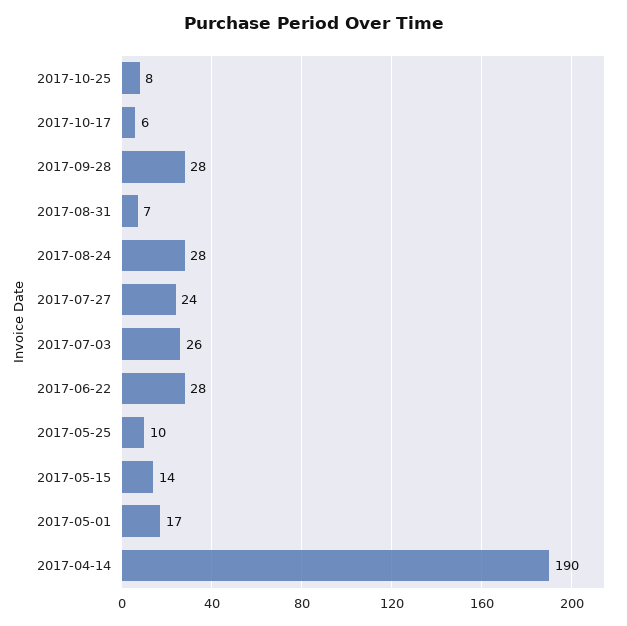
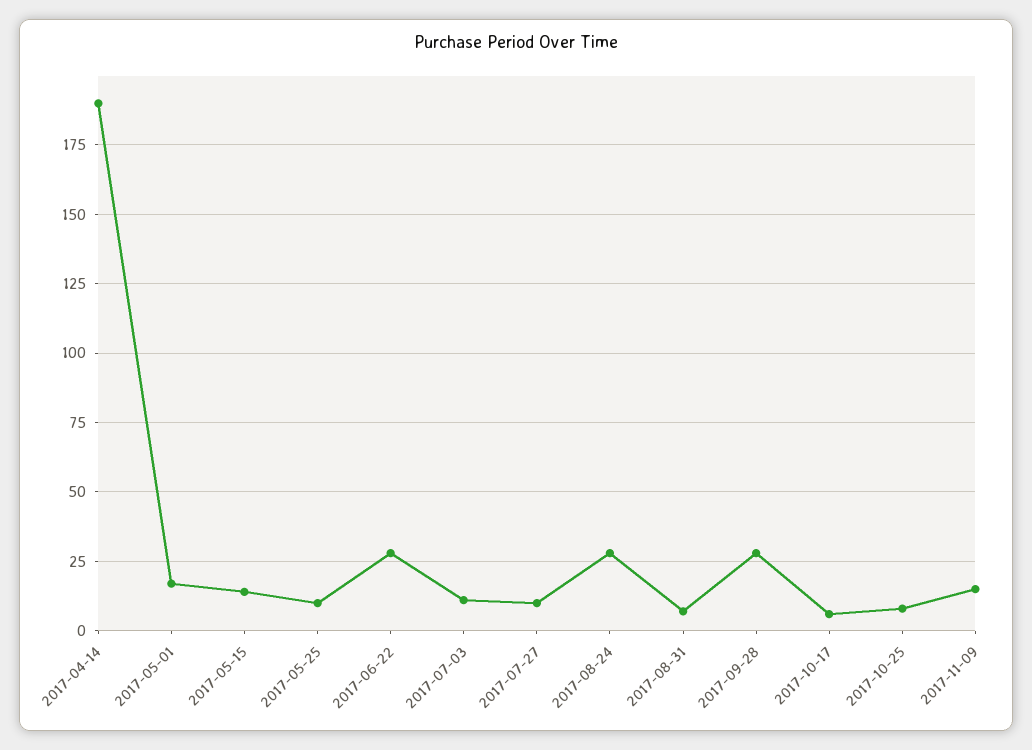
2017-07-27: 24 -> 10
2017-07-03: 26 -> 10
2017-11-09: none -> 15

